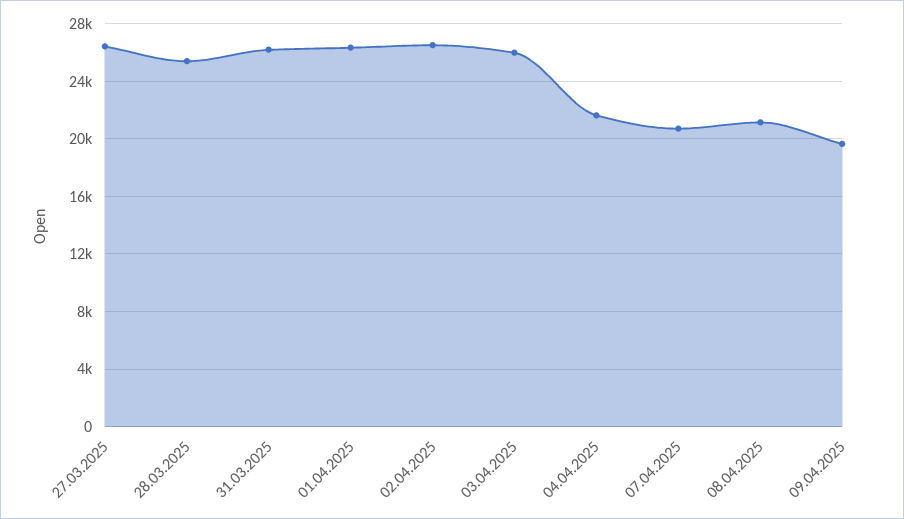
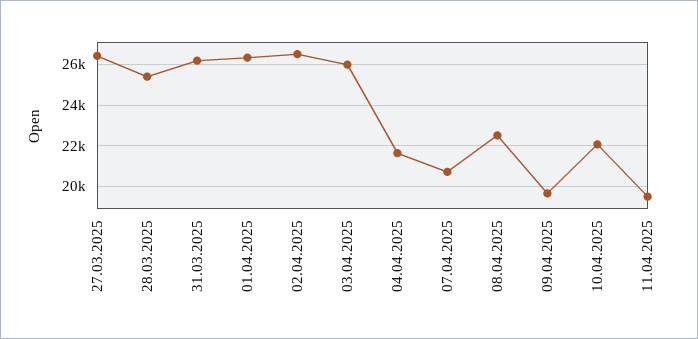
08.04.2025: 21000 -> 22500
10.04.2025: none -> 22000
11.04.2025: none -> 19500

